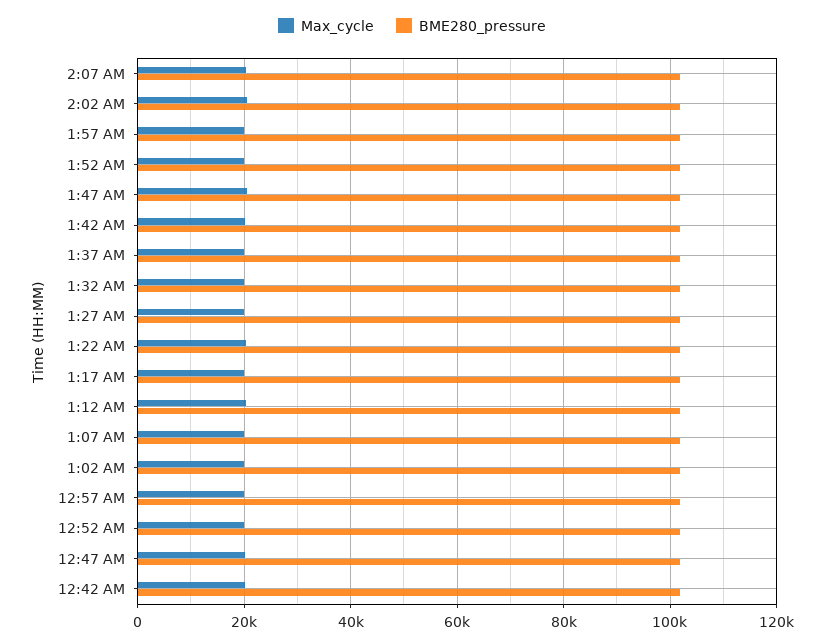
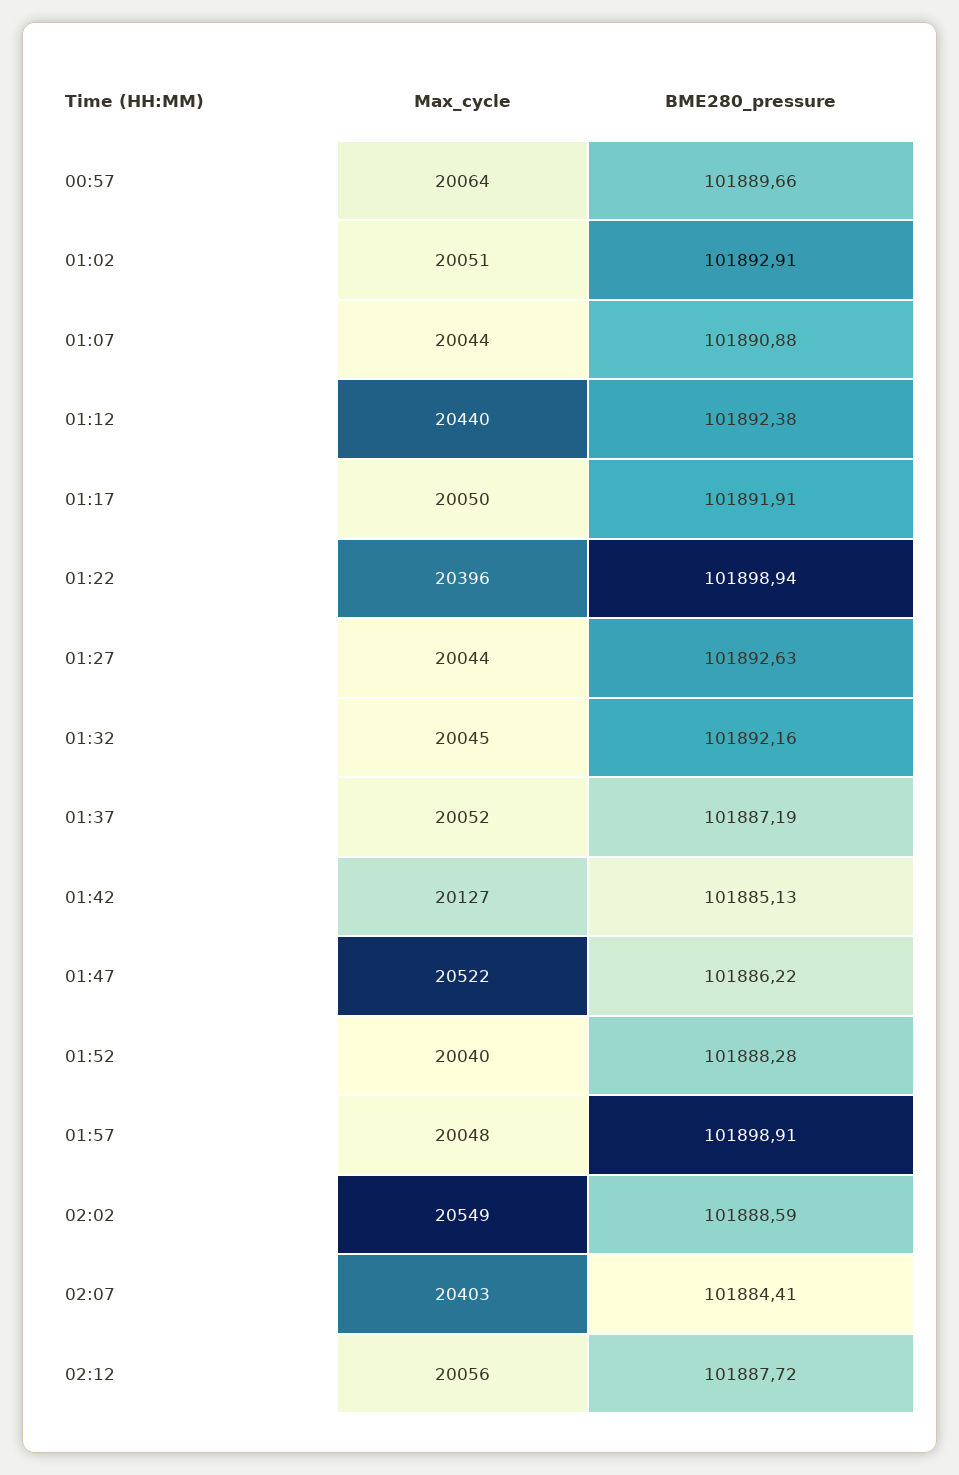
Max_cycle, 12:52 AM: 20000 -> none
BME280_pressure, 12:52 AM: 102000 -> none
Max_cycle, 12:47 AM: 20000 -> none
BME280_pressure, 12:47 AM: 102000 -> none
Max_cycle, 12:42 AM: 20000 -> none
BME280_pressure, 12:42 AM: 102000 -> none
Max_cycle, 02:12: none -> 20056
BME280_pressure, 02:12: none -> 101887.72

